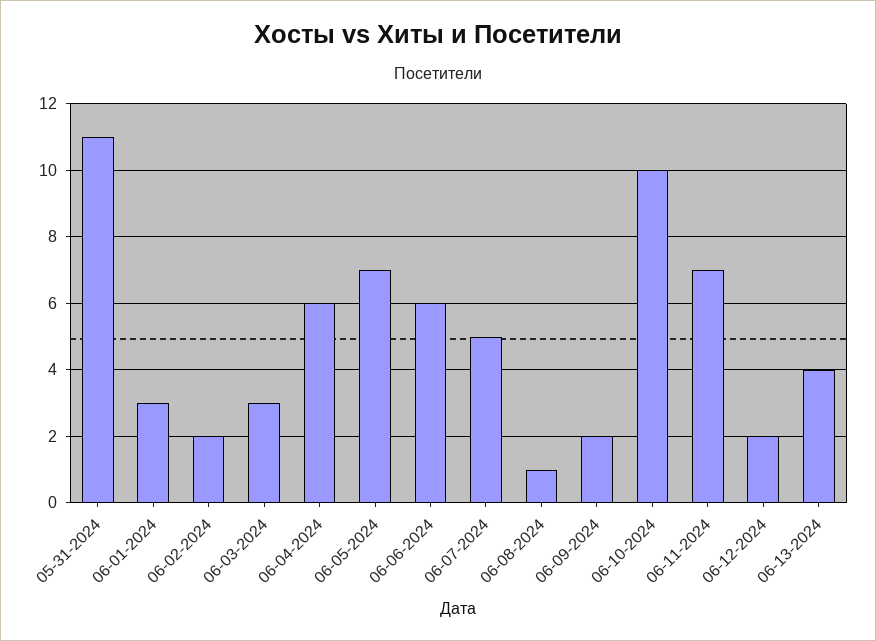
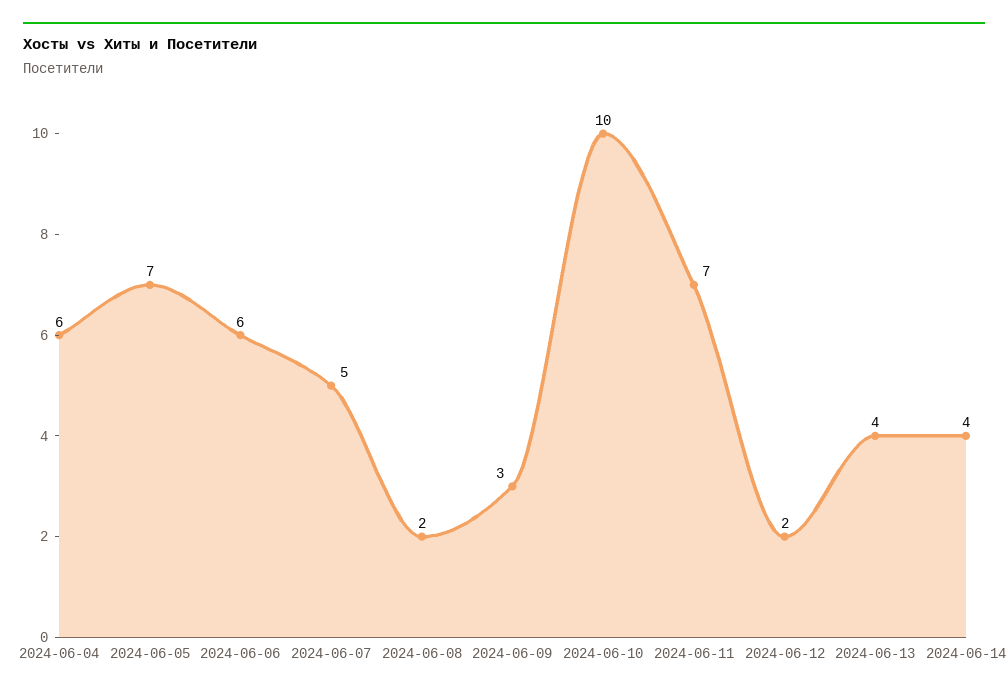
05-31-2024: 11 -> none
06-01-2024: 3 -> none
06-02-2024: 2 -> none
06-03-2024: 3 -> none
06-08-2024: 1 -> 2
06-09-2024: 2 -> 3
2024-06-14: none -> 4

